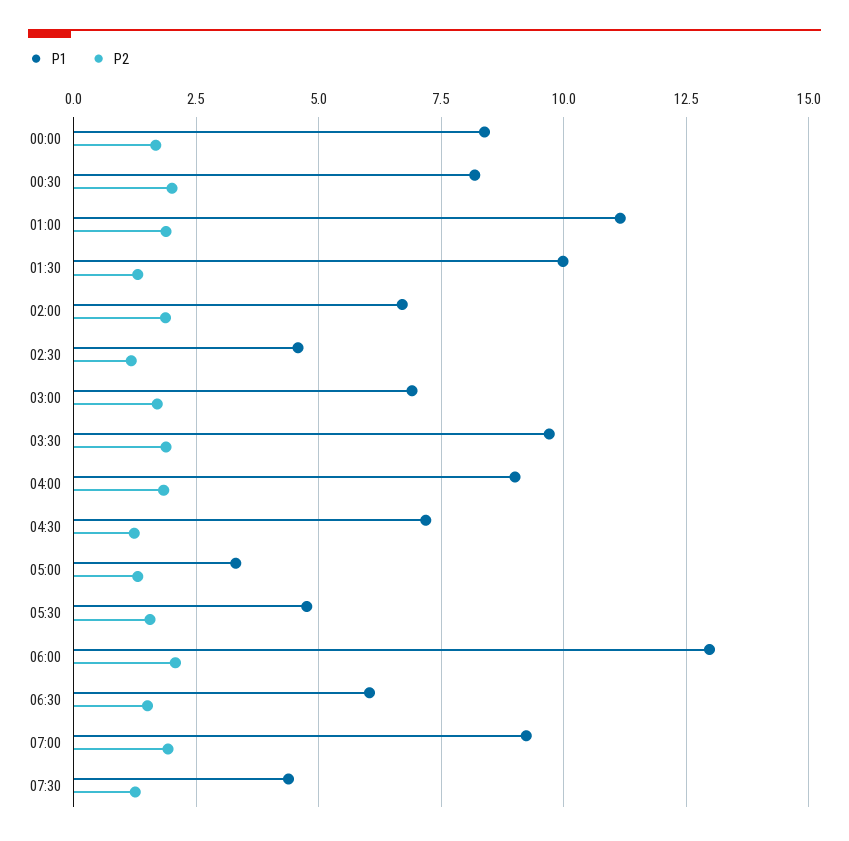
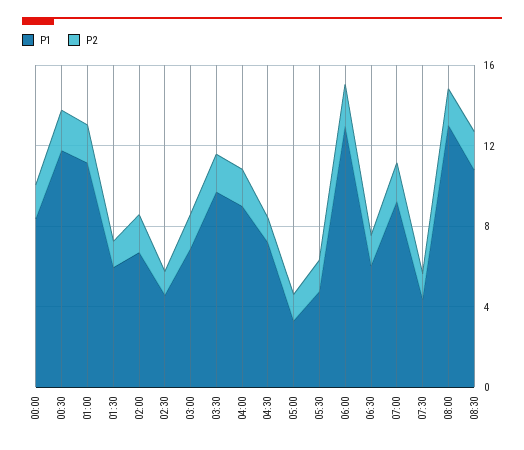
P1, 00:30: 8.25 -> 12
P1, 01:30: 10 -> 6
P1, 08:00: none -> 13
P2, 08:00: none -> 2
P1, 08:30: none -> 11
P2, 08:30: none -> 2

